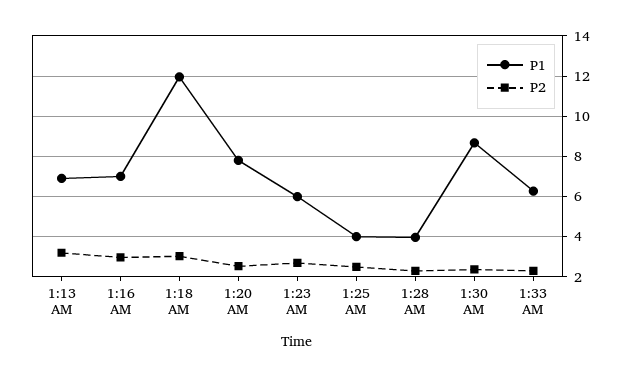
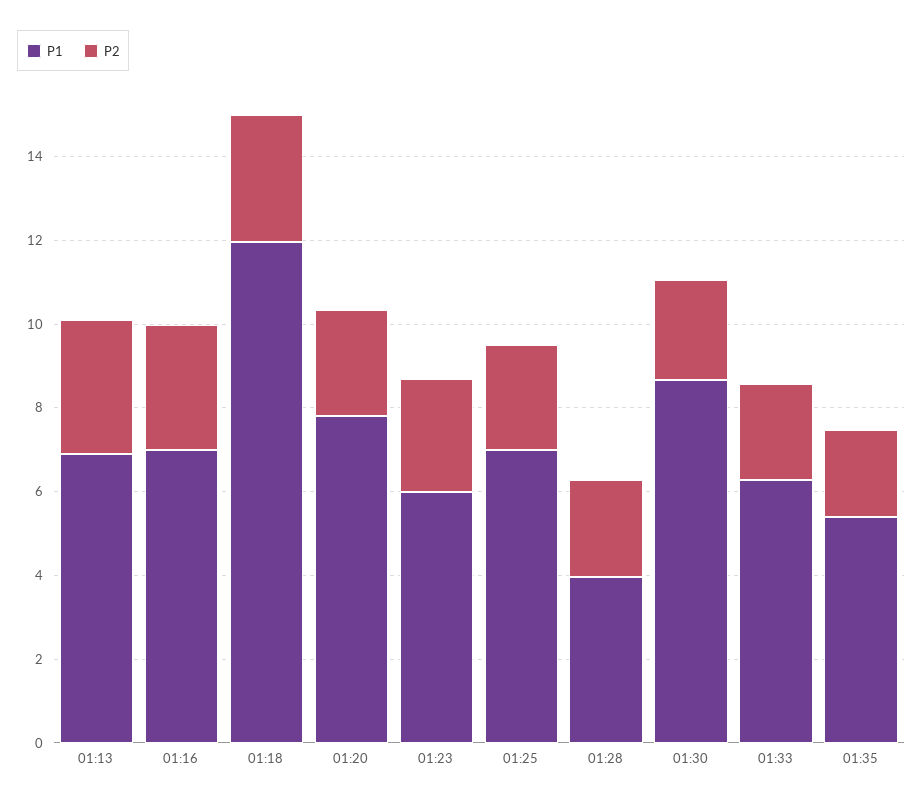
P1, 1:25 AM: 4 -> 7
P1, 01:35: none -> 5.5
P2, 01:35: none -> 2

